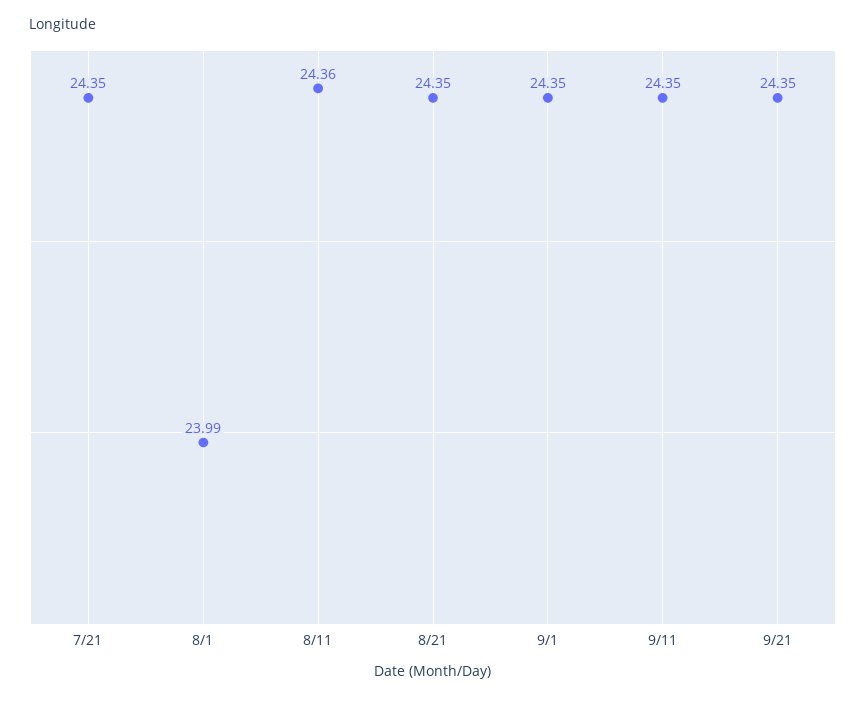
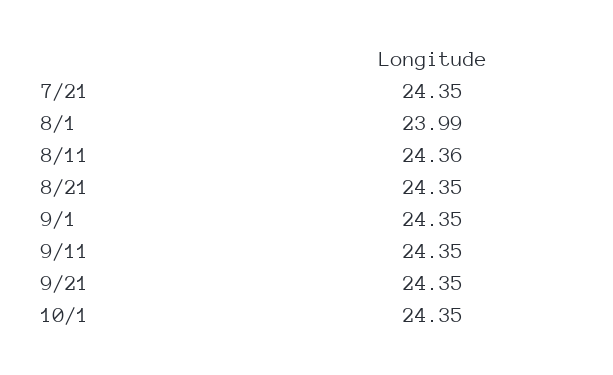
10/1: none -> 24.35

